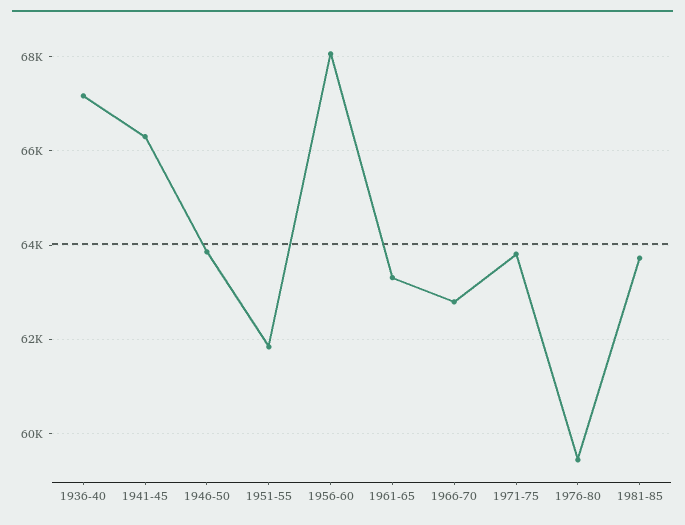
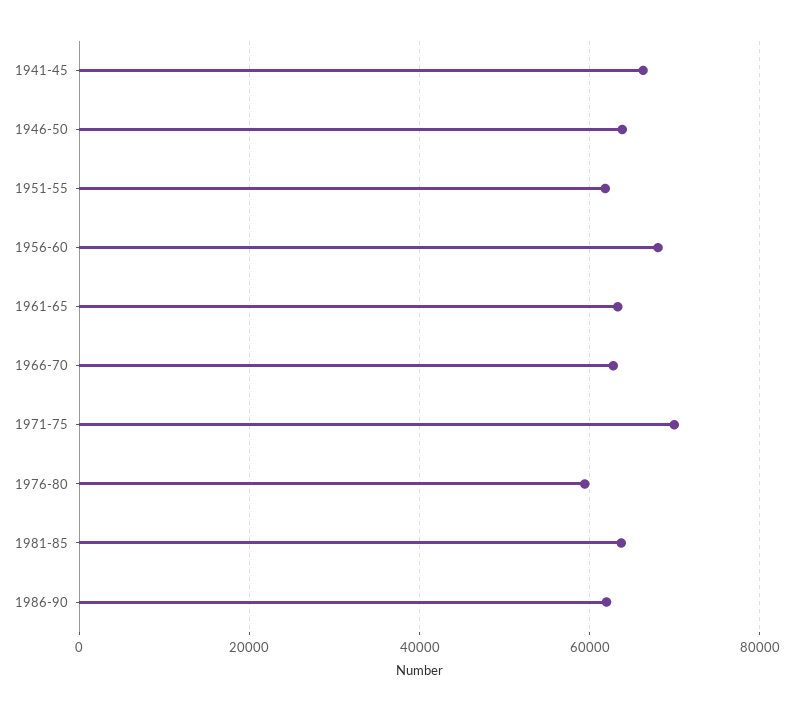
1936-40: 67200 -> none
1971-75: 63800 -> 70000
1986-90: none -> 62000

